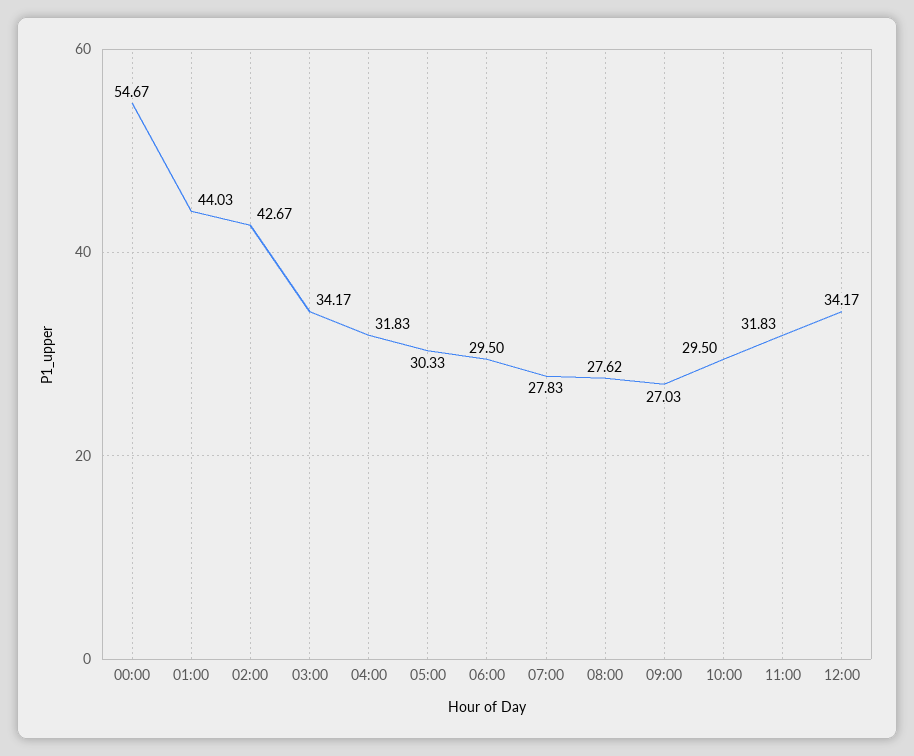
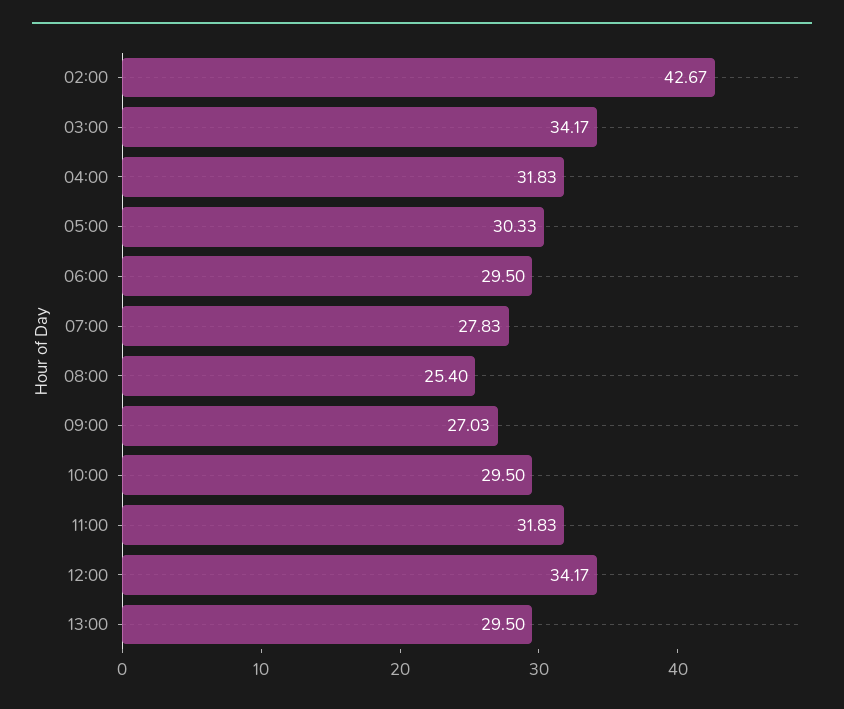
00:00: 54.67 -> none
01:00: 44.03 -> none
08:00: 27.62 -> 25.4
13:00: none -> 29.5

